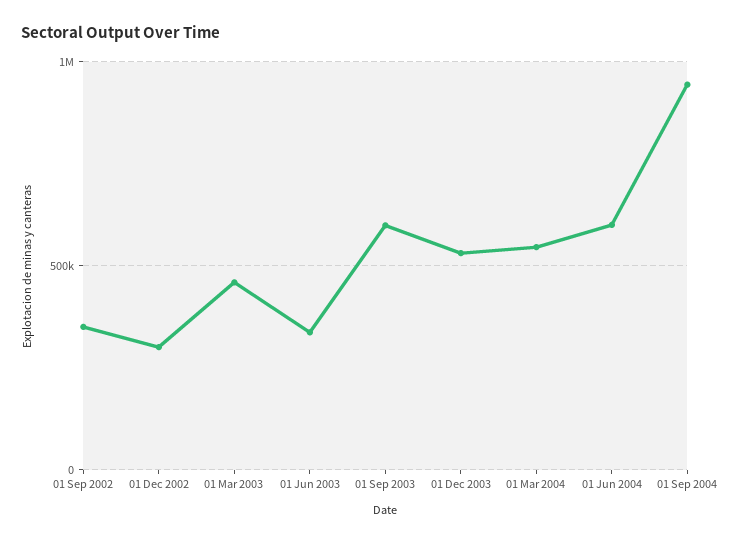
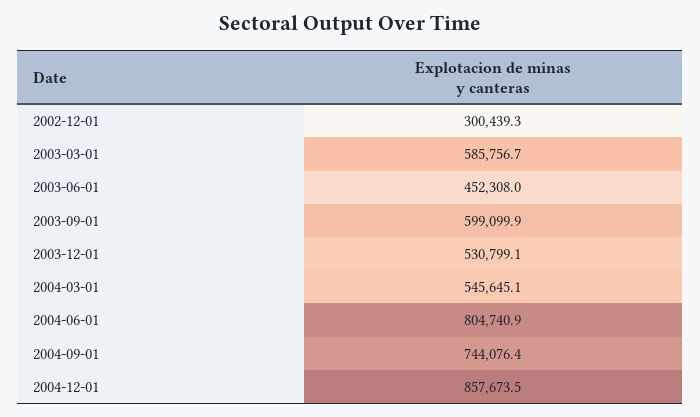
01 Sep 2002: 350000 -> none
01 Mar 2003: 450000 -> 585756.7
01 Jun 2003: 350000 -> 452308
01 Jun 2004: 600000 -> 804740.9
01 Sep 2004: 950000 -> 744076.4
2004-12-01: none -> 857673.5

